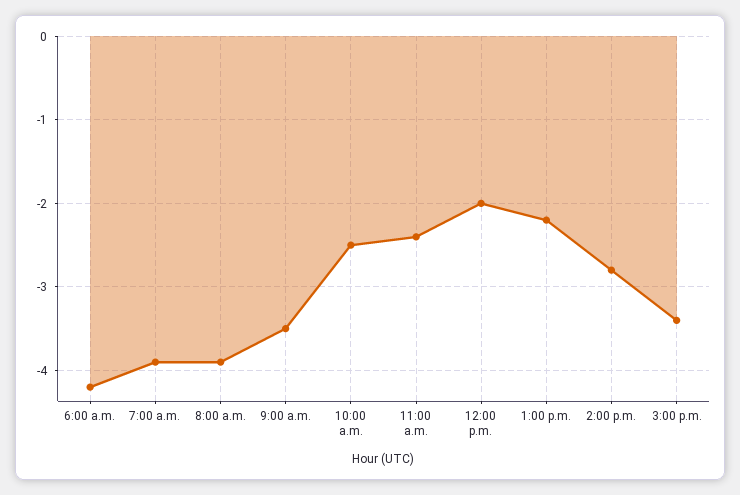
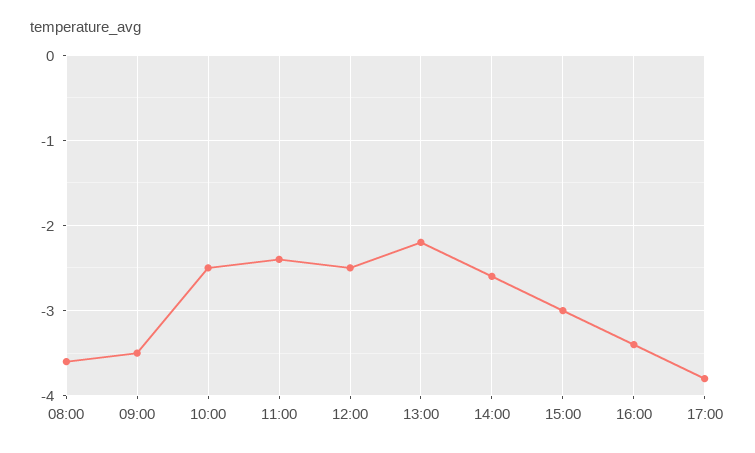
6:00 a.m.: -4.2 -> none
7:00 a.m.: -3.9 -> none
8:00 a.m.: -3.9 -> -3.6
12:00 p.m.: -2 -> -2.5
2:00 p.m.: -2.8 -> -2.6
3:00 p.m.: -3.4 -> -3
16:00: none -> -3.4
17:00: none -> -3.8

